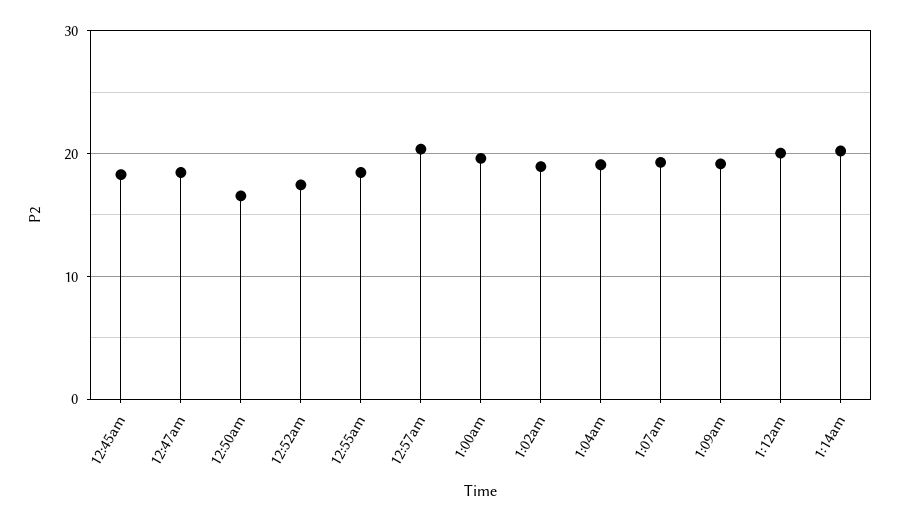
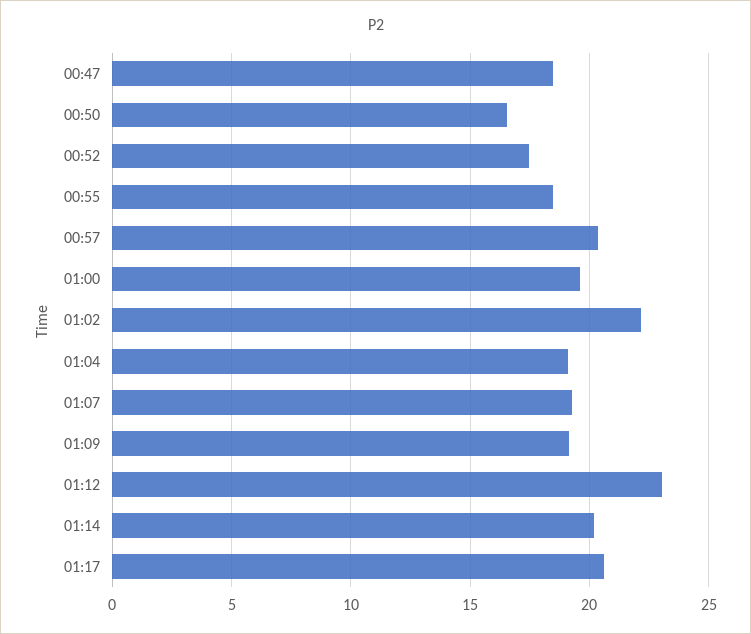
12:45am: 18 -> none
1:02am: 19 -> 22
1:12am: 20 -> 23
01:17: none -> 20.5

